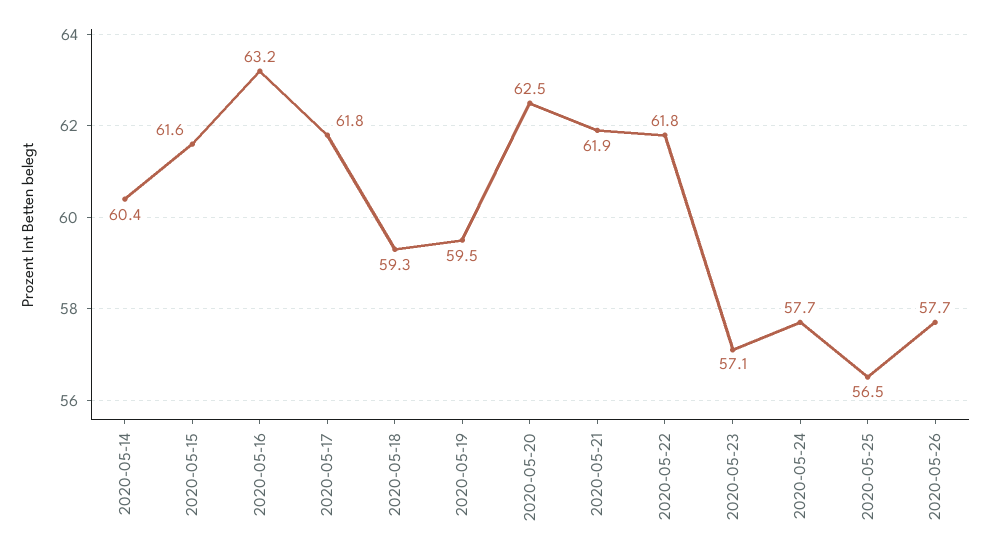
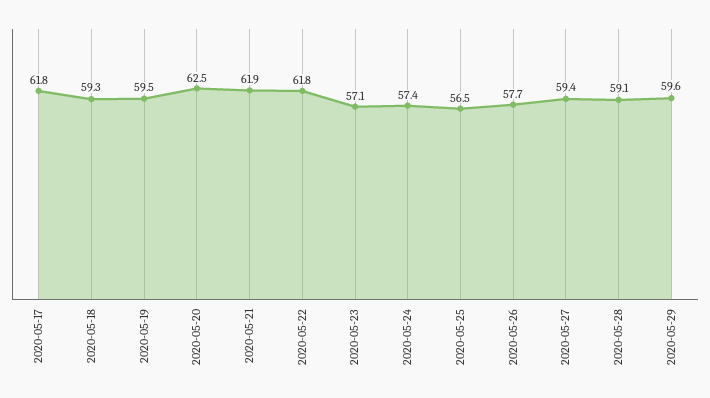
2020-05-14: 60.4 -> none
2020-05-15: 61.6 -> none
2020-05-16: 63.2 -> none
2020-05-24: 57.7 -> 57.4
2020-05-27: none -> 59.4
2020-05-28: none -> 59.1
2020-05-29: none -> 59.6

